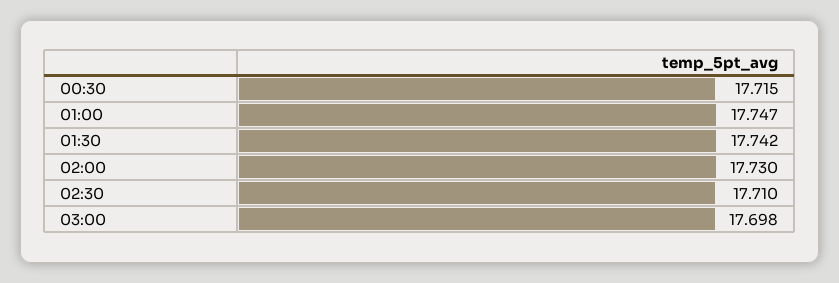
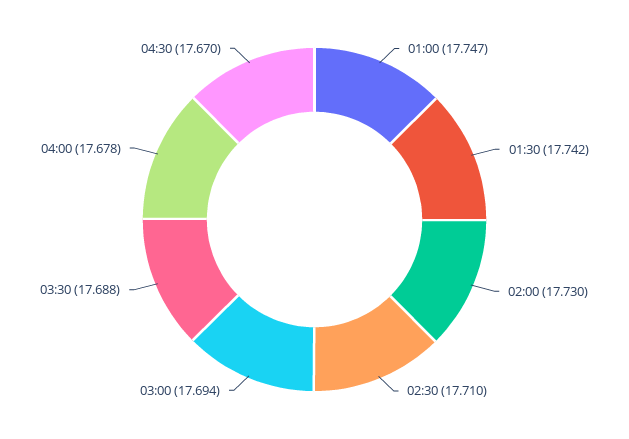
00:30: 17.715 -> none
03:00: 17.698 -> 17.694
03:30: none -> 17.688
04:00: none -> 17.678
04:30: none -> 17.67

